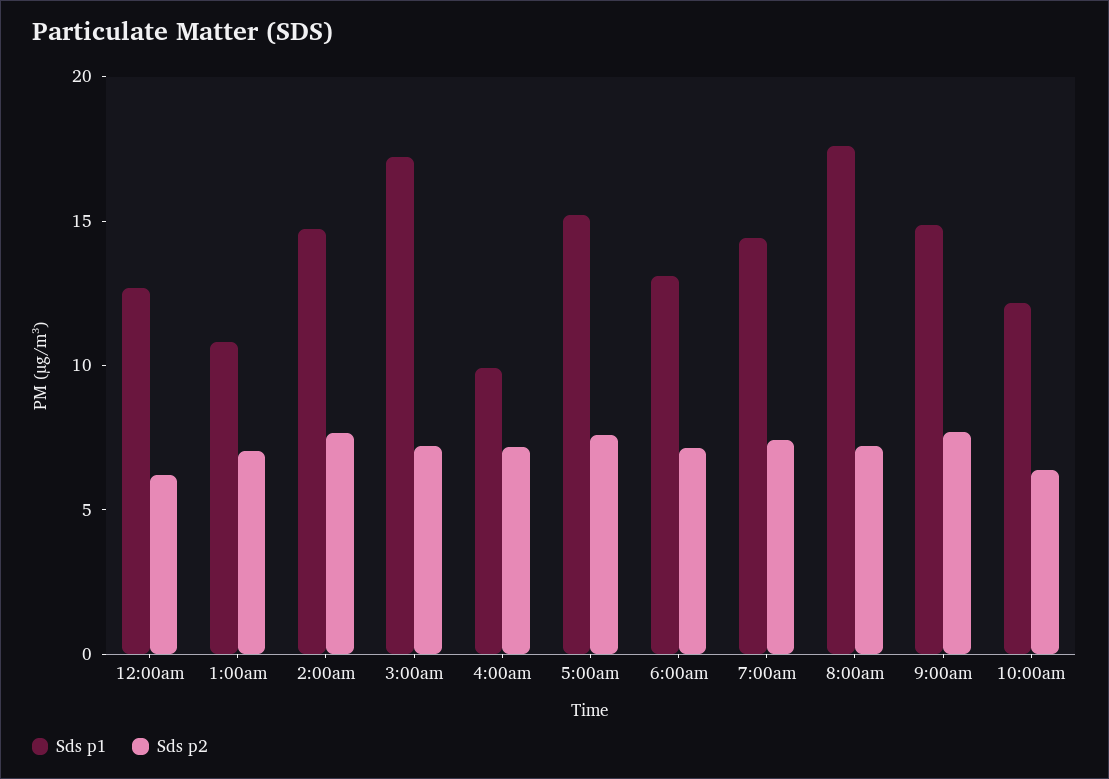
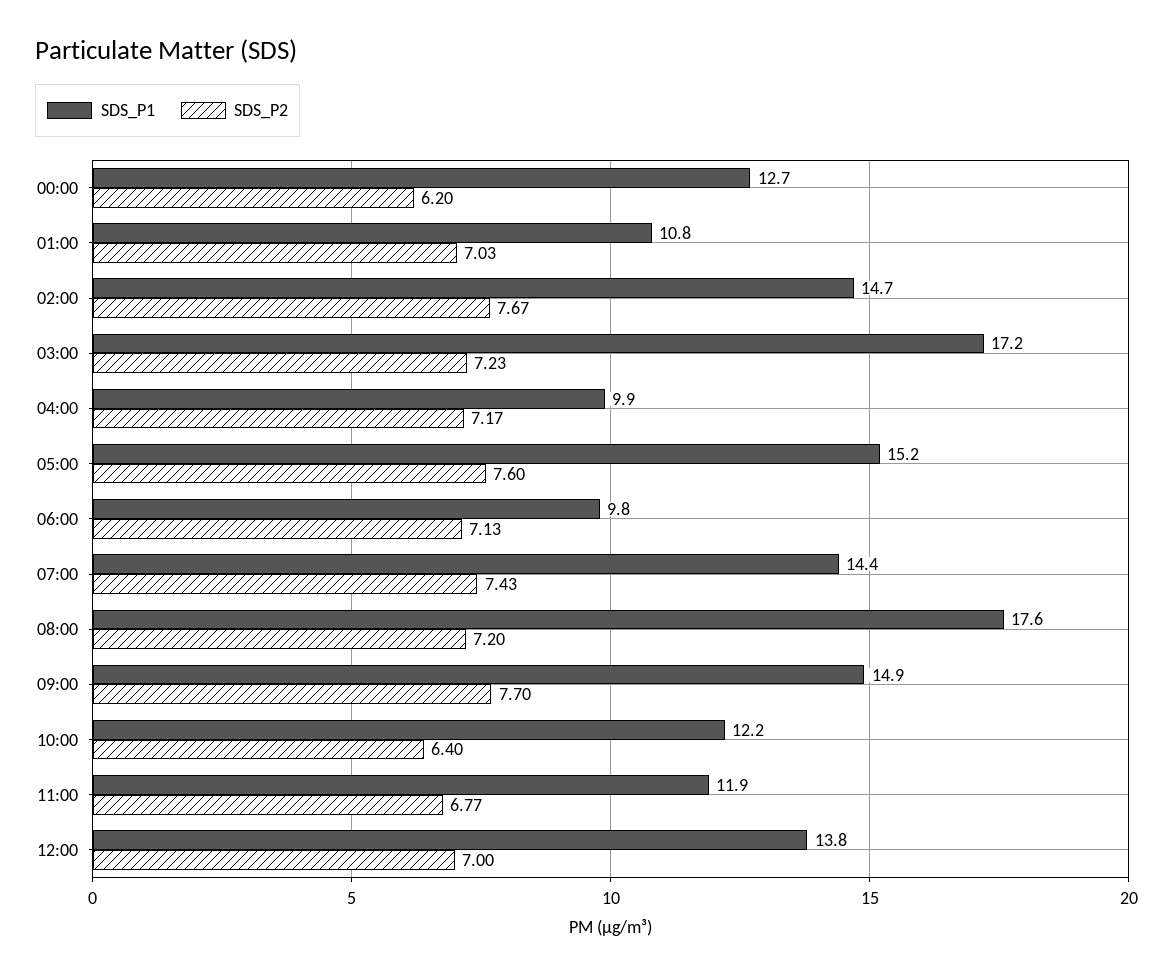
Sds p1, 6:00am: 13 -> 9.8
Sds p1, 11:00: none -> 11.9
Sds p2, 11:00: none -> 6.77
Sds p1, 12:00: none -> 13.8
Sds p2, 12:00: none -> 7

